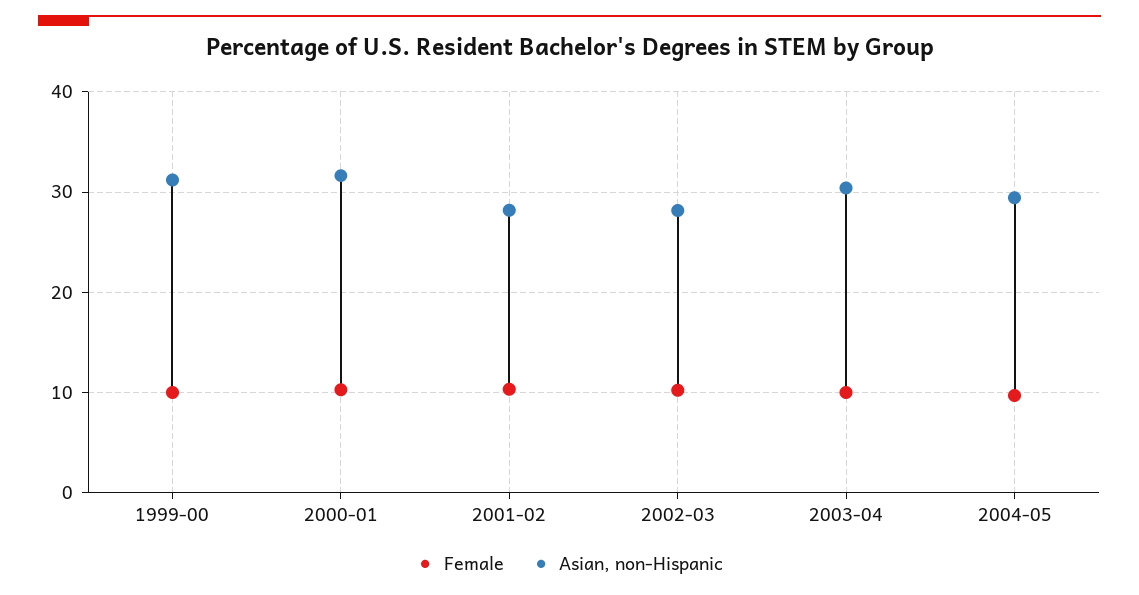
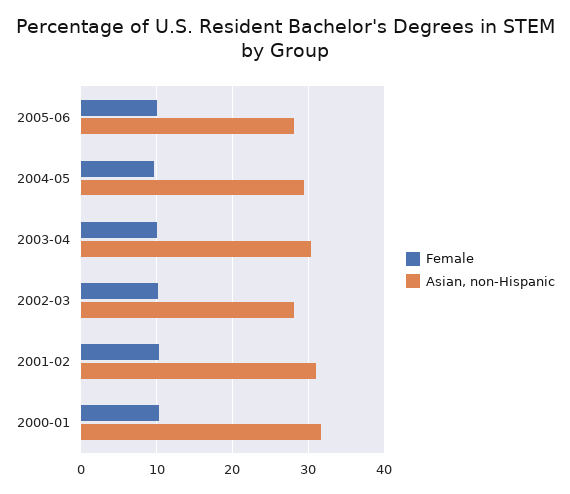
Female, 1999-00: 10 -> none
Asian, non-Hispanic, 1999-00: 31 -> none
Asian, non-Hispanic, 2001-02: 28 -> 31
Female, 2005-06: none -> 10
Asian, non-Hispanic, 2005-06: none -> 28

